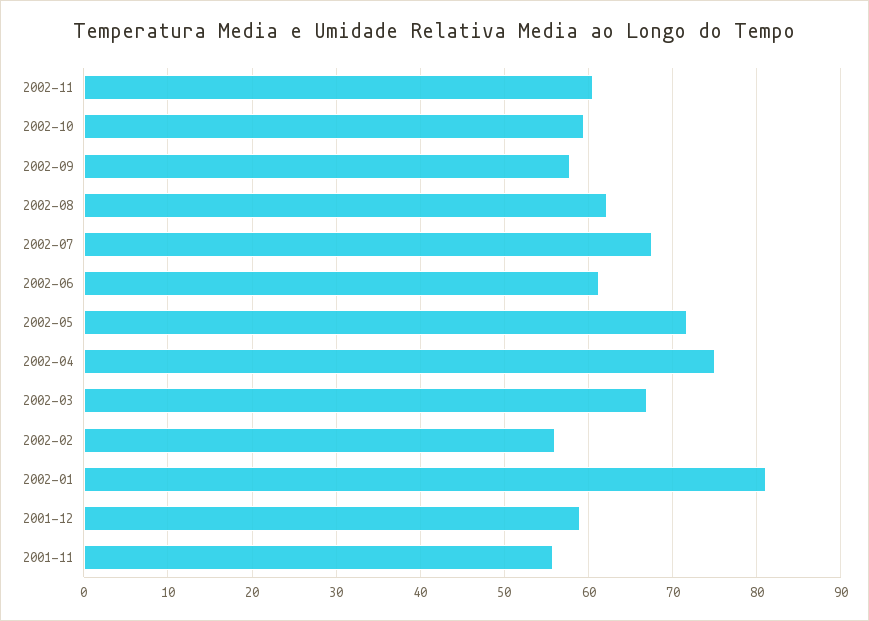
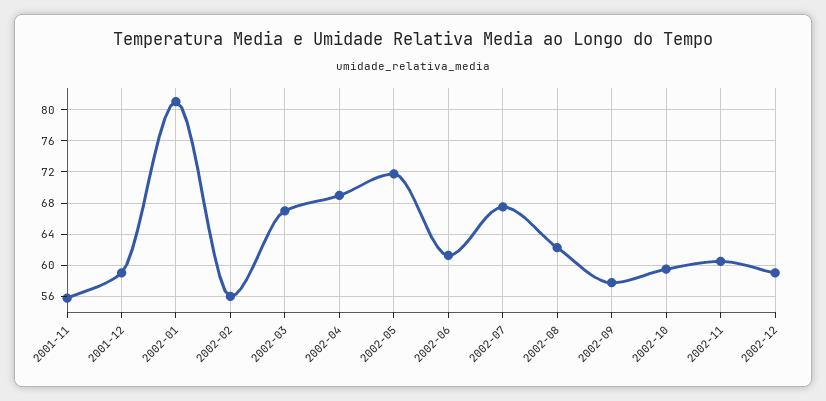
2002-04: 75 -> 69
2002-12: none -> 59

